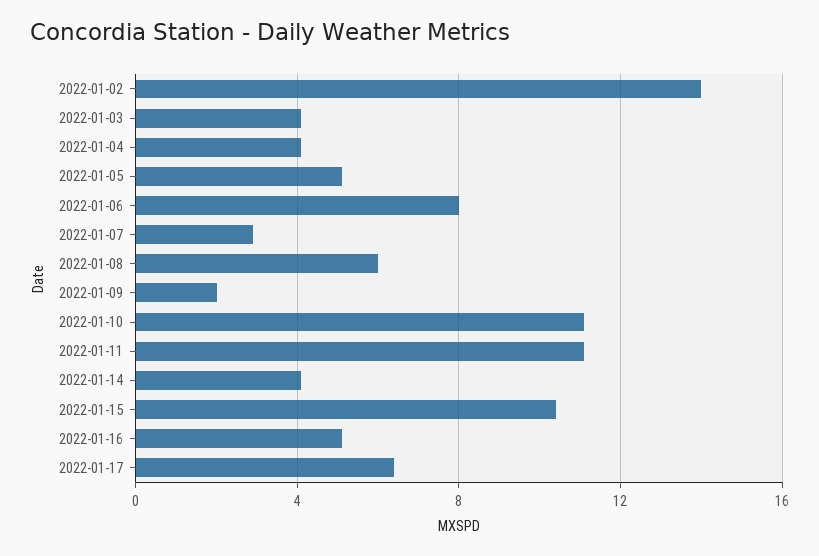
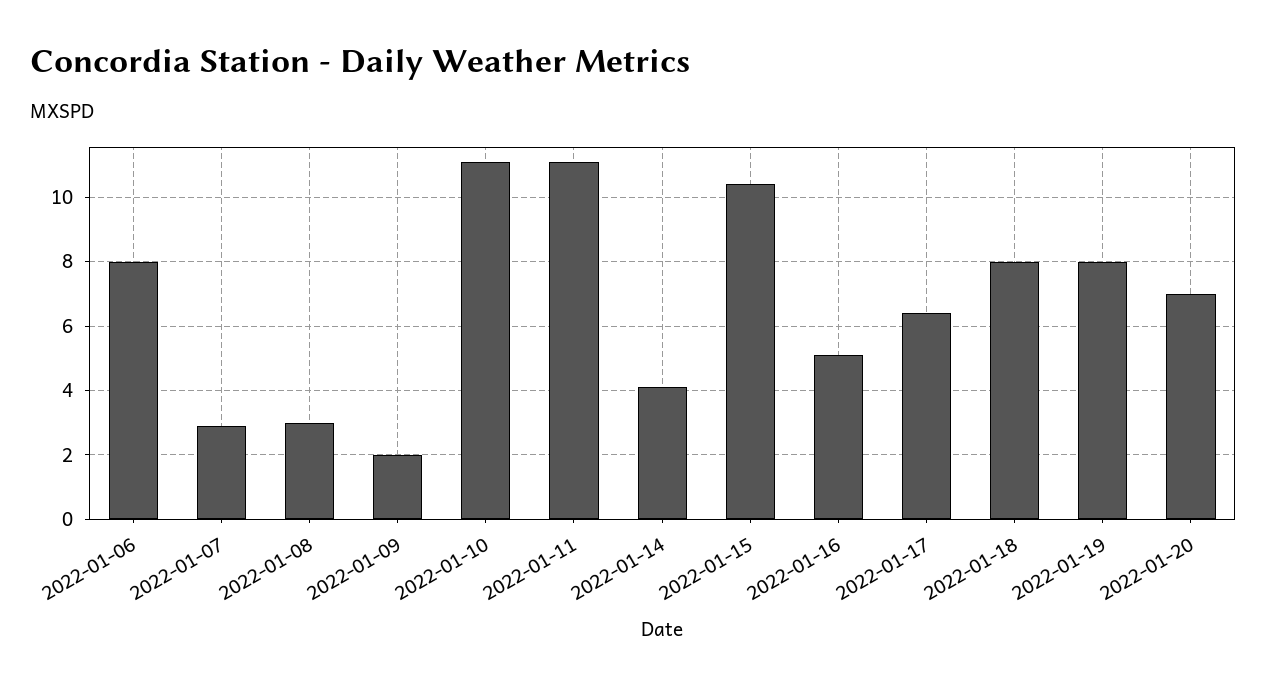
2022-01-02: 14 -> none
2022-01-03: 4 -> none
2022-01-04: 4 -> none
2022-01-05: 5 -> none
2022-01-08: 6 -> 3
2022-01-18: none -> 8
2022-01-19: none -> 8
2022-01-20: none -> 7

